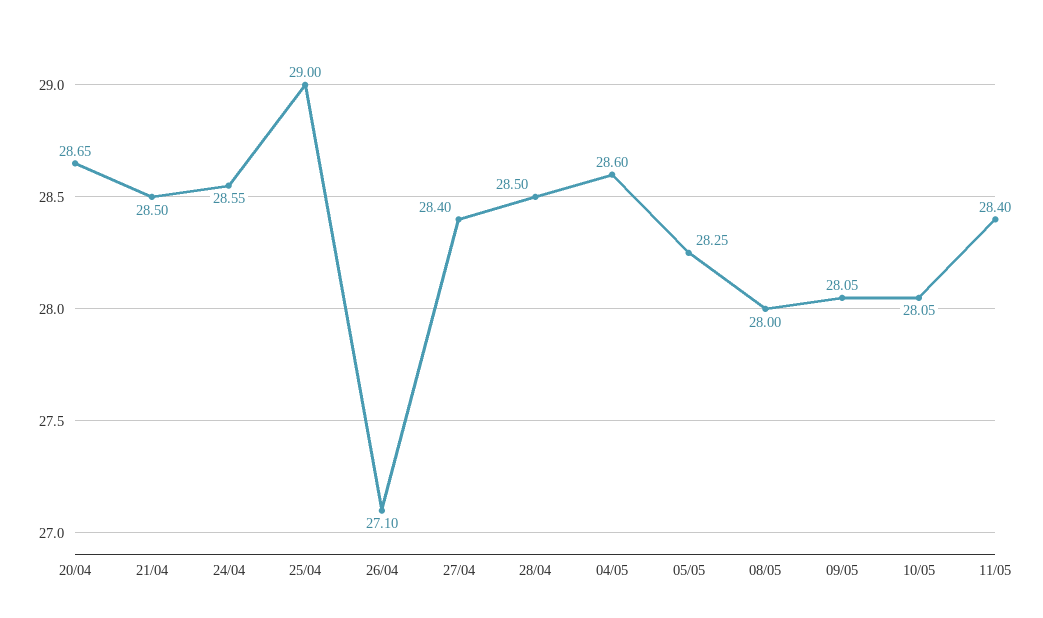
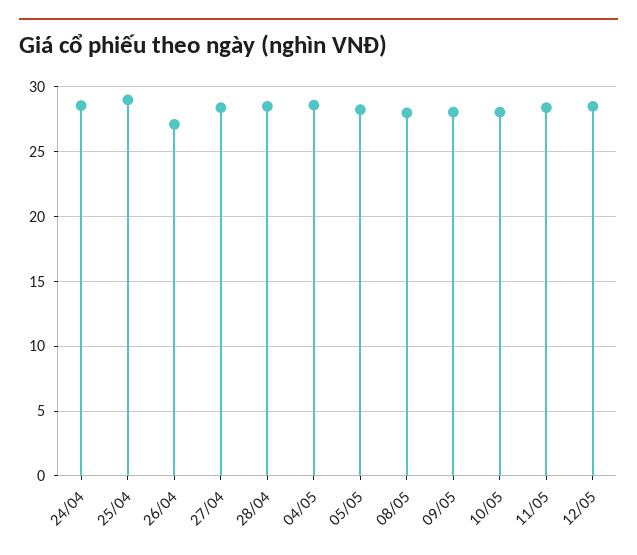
20/04: 28.65 -> none
21/04: 28.5 -> none
12/05: none -> 28.5

